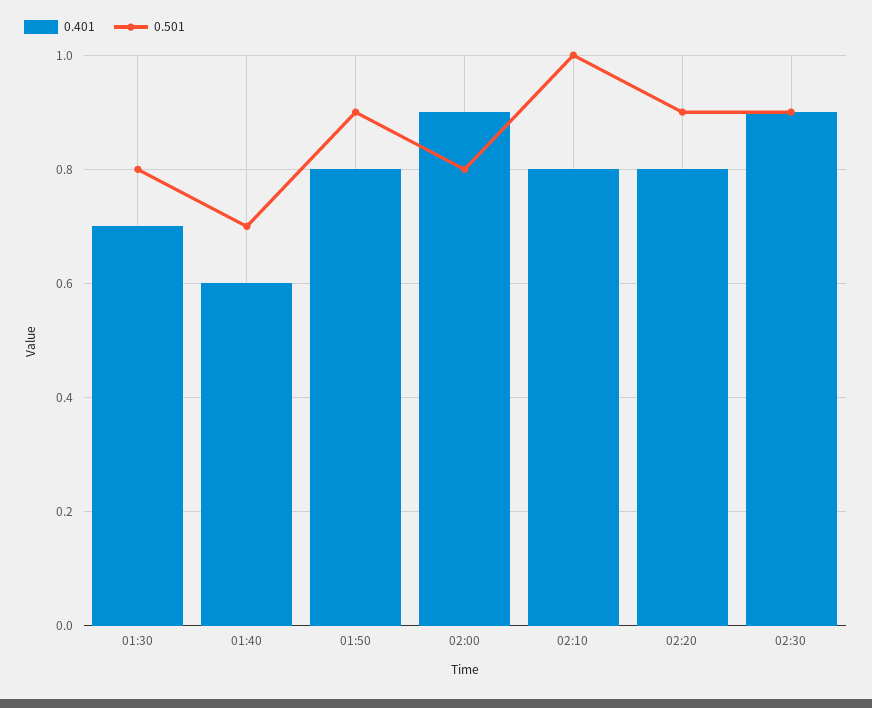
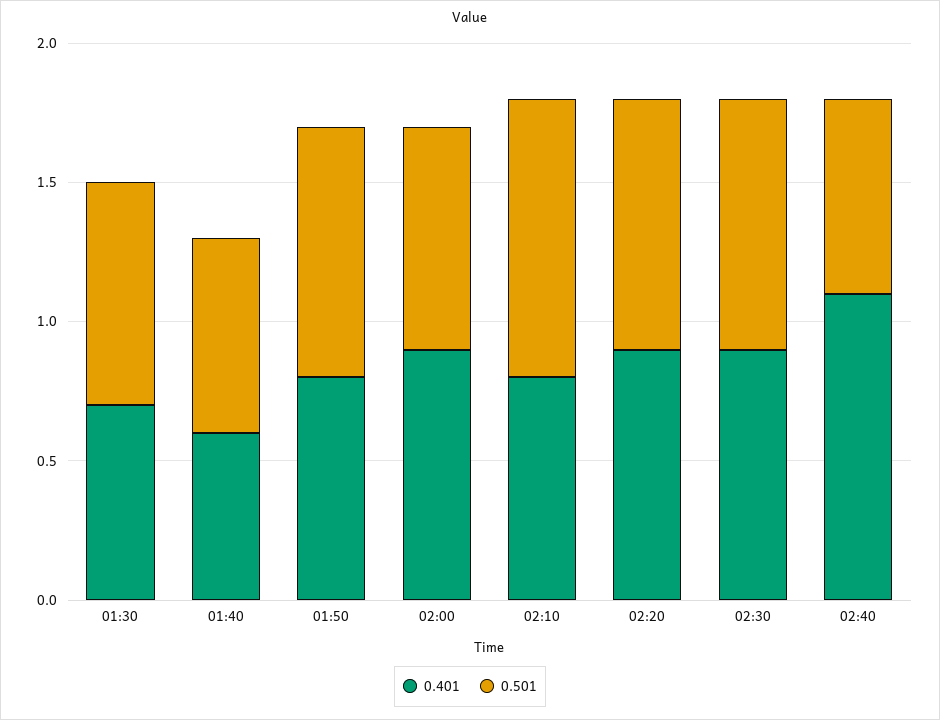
0.401, 02:20: 0.8 -> 0.9
0.401, 02:40: none -> 1.1
0.501, 02:40: none -> 0.7

